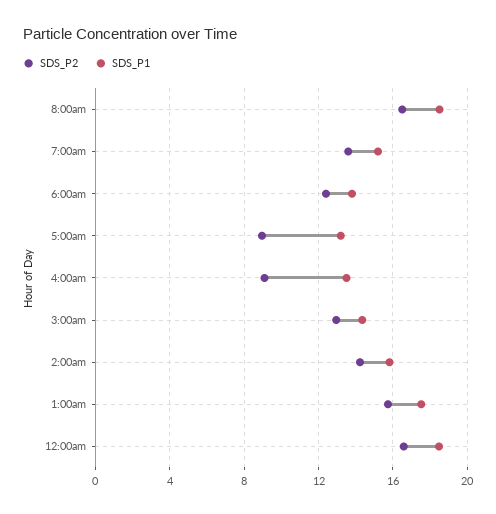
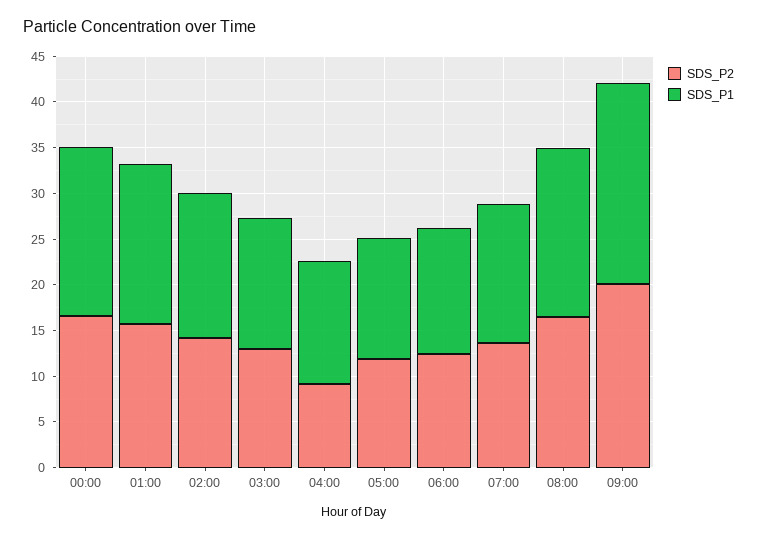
SDS_P2, 5:00am: 9 -> 12
SDS_P2, 09:00: none -> 20
SDS_P1, 09:00: none -> 22

